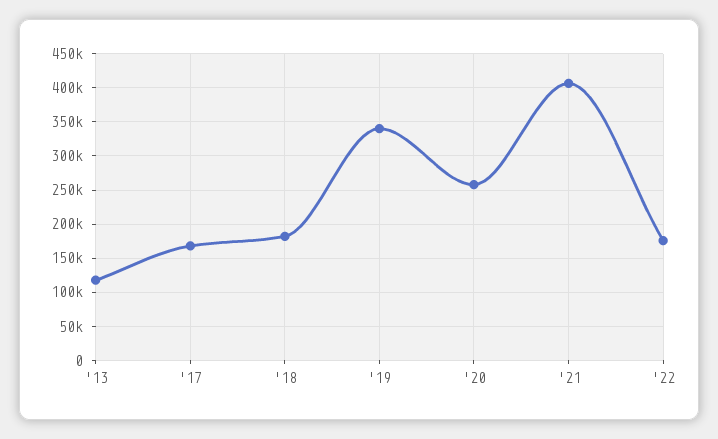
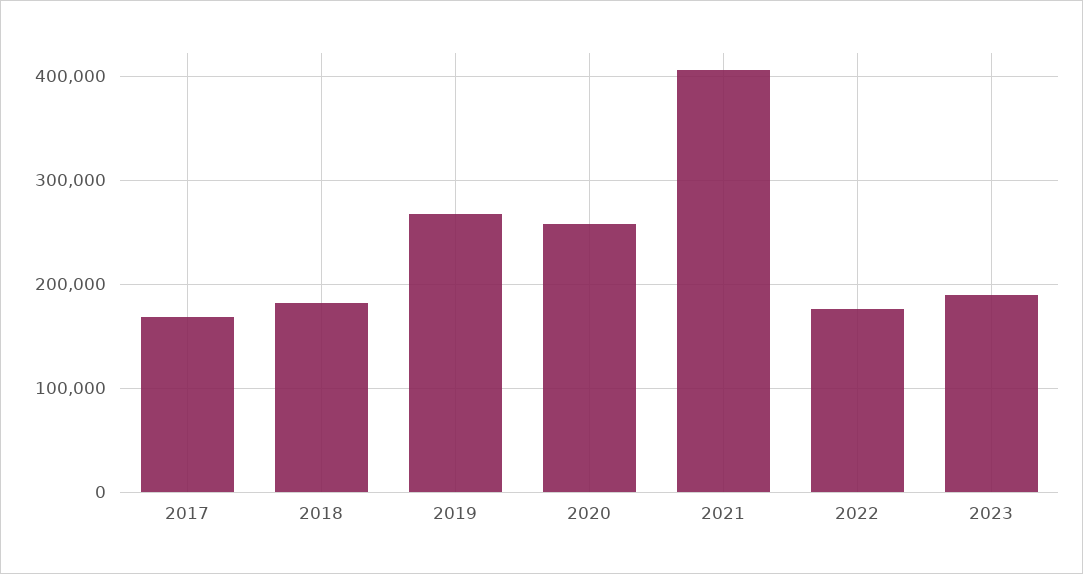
'13: 120000 -> none
'19: 340000 -> 270000
2023: none -> 190000

